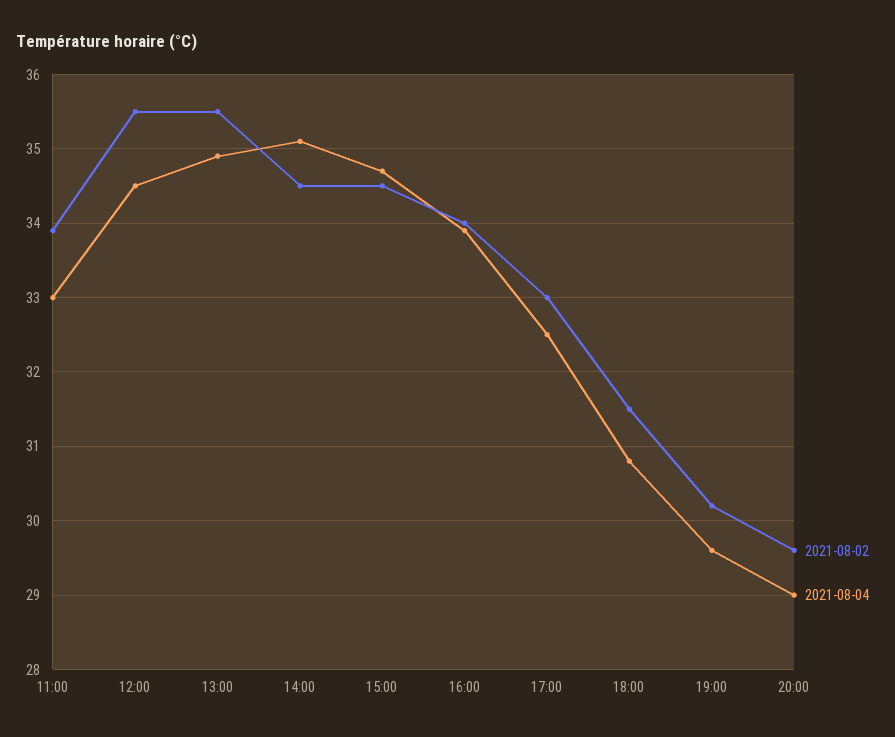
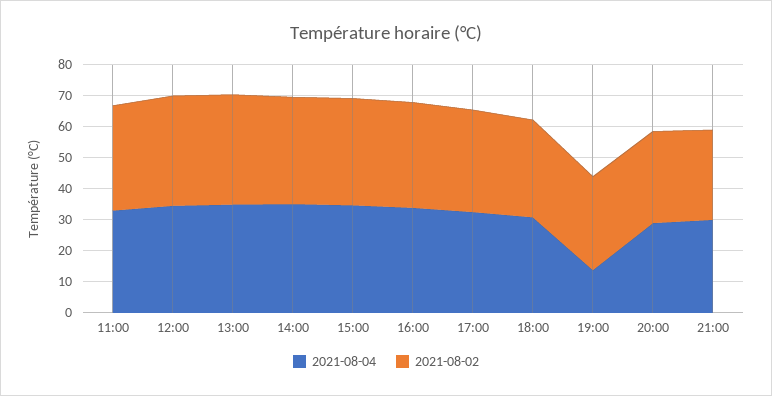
2021-08-04, 19:00: 29.6 -> 15
2021-08-04, 21:00: none -> 30
2021-08-02, 21:00: none -> 30

